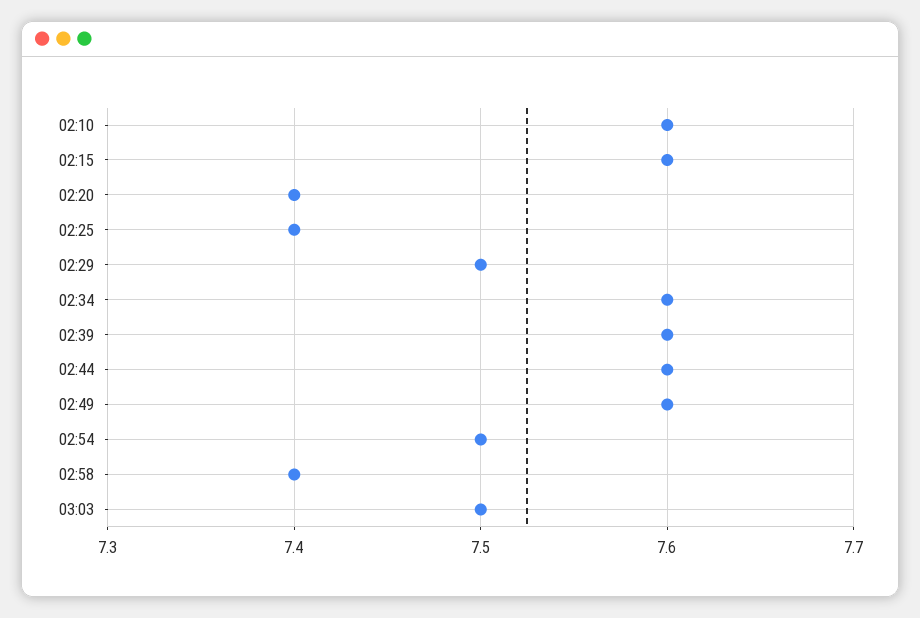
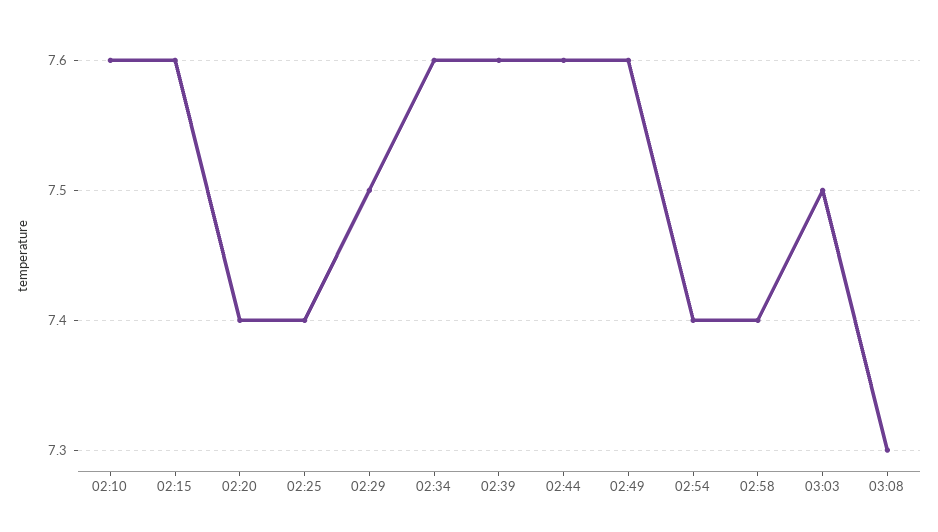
02:54: 7.5 -> 7.4
03:08: none -> 7.3

